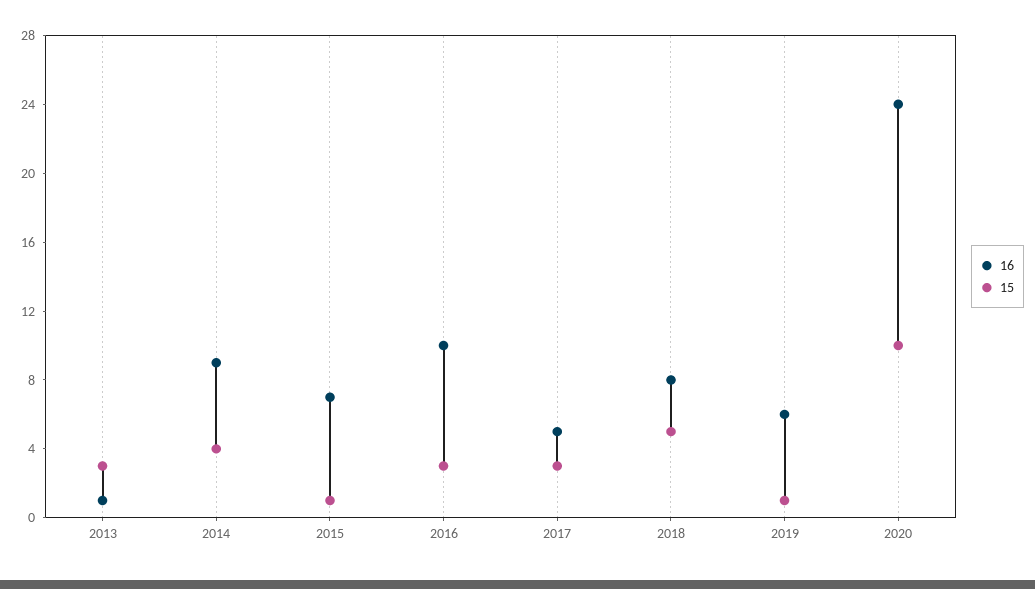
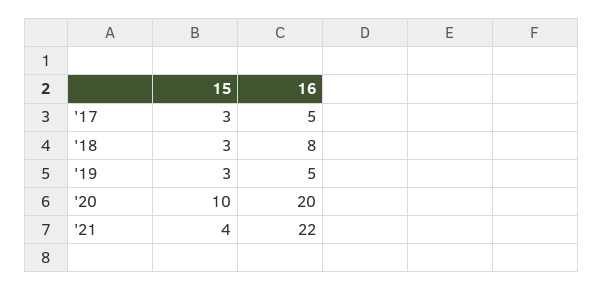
16, 2013: 1 -> none
15, 2013: 3 -> none
16, 2014: 9 -> none
15, 2014: 4 -> none
16, 2015: 7 -> none
15, 2015: 1 -> none
16, 2016: 10 -> none
15, 2016: 3 -> none
15, 2018: 5 -> 3
16, 2019: 6 -> 5
15, 2019: 1 -> 3
16, 2020: 24 -> 20
15, '21: none -> 4
16, '21: none -> 22

